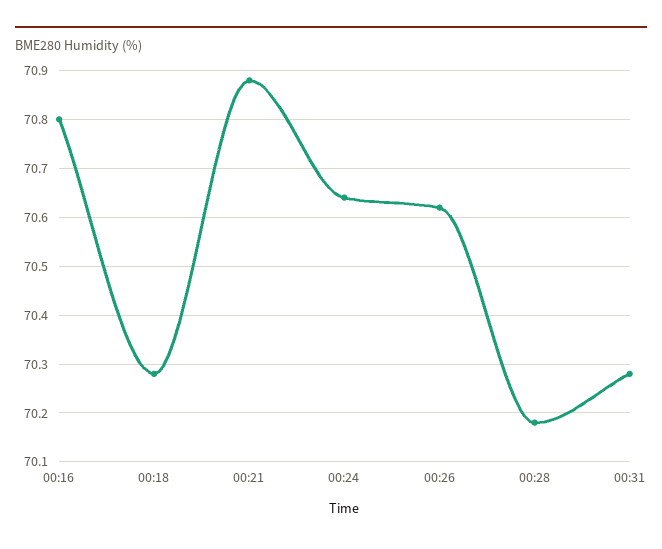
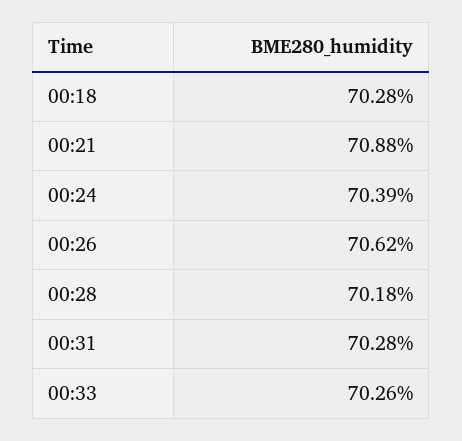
00:16: 70.8 -> none
00:24: 70.65 -> 70.39
00:33: none -> 70.26

